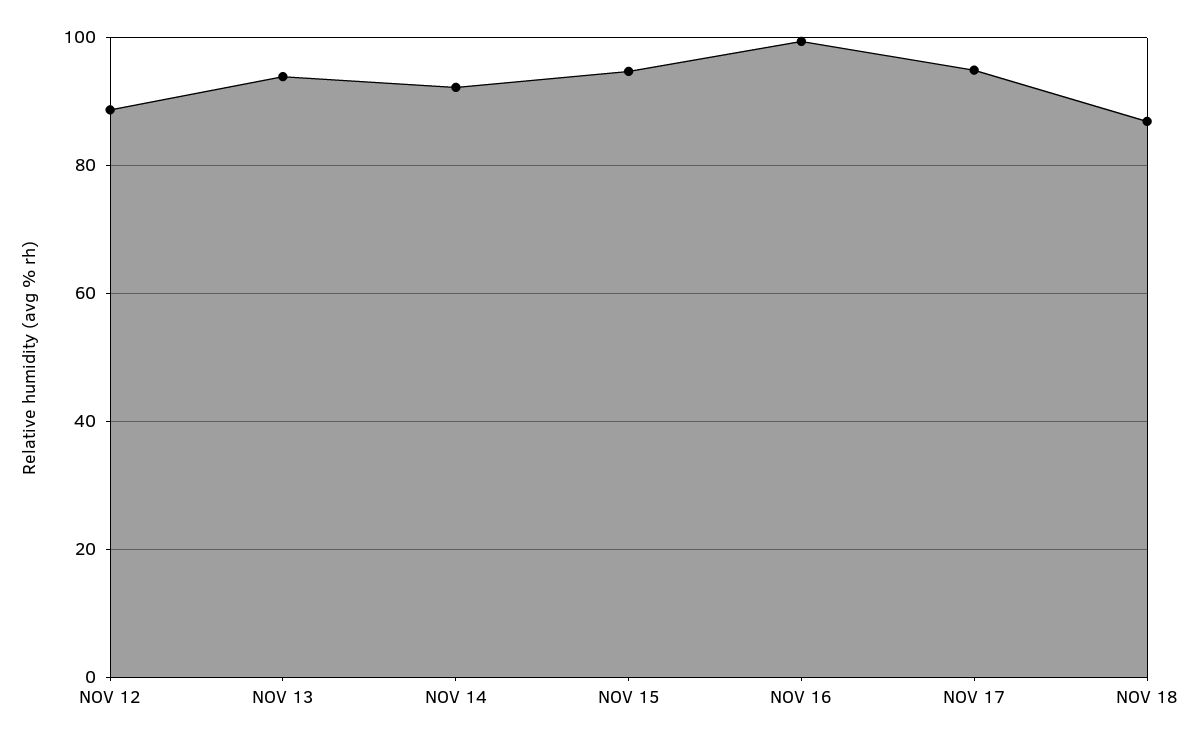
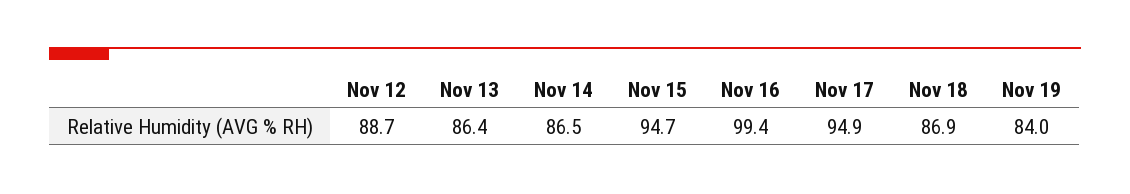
NOV 13: 94 -> 86.4
NOV 14: 92 -> 86.5
Nov 19: none -> 84

